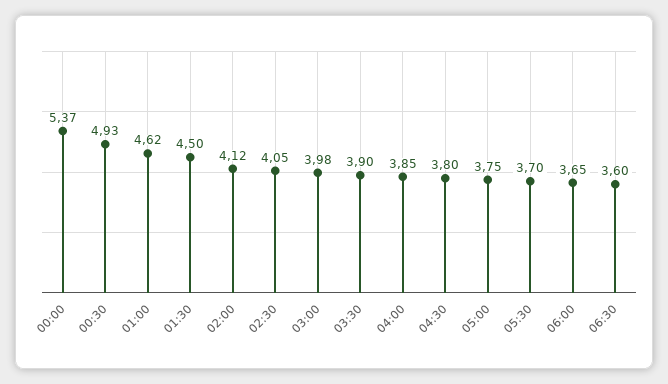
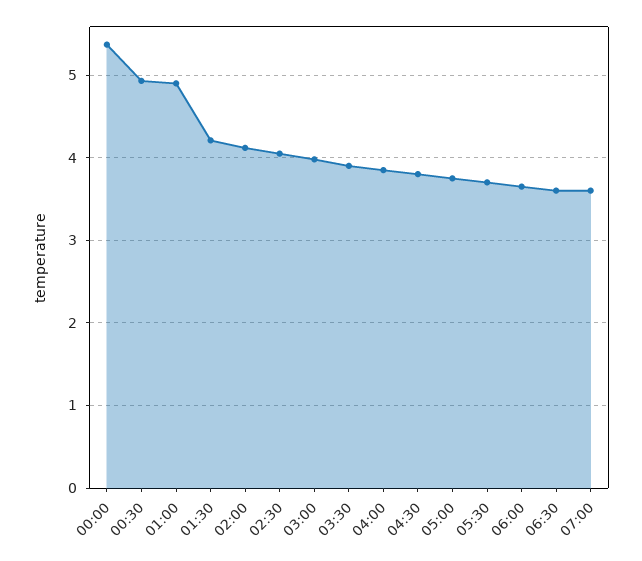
01:00: 4.62 -> 4.9
01:30: 4.5 -> 4.2
07:00: none -> 3.6

